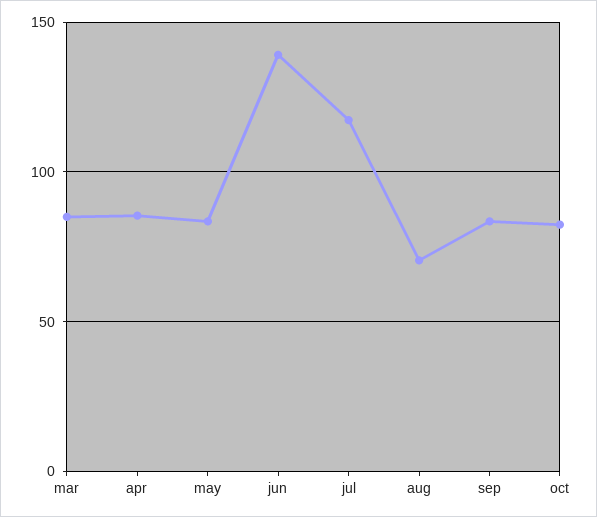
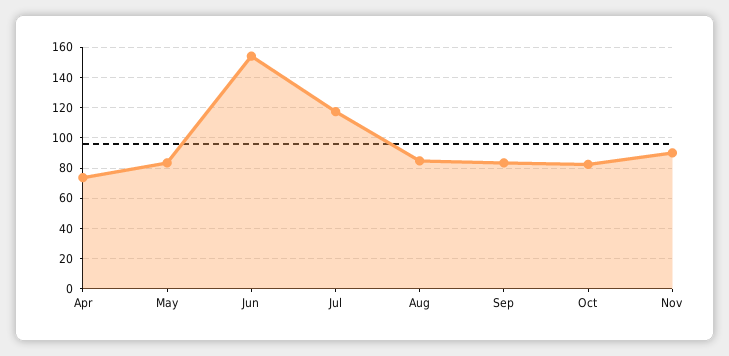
mar: 85 -> none
apr: 85 -> 75
jun: 140 -> 155
aug: 70 -> 85
Nov: none -> 90

